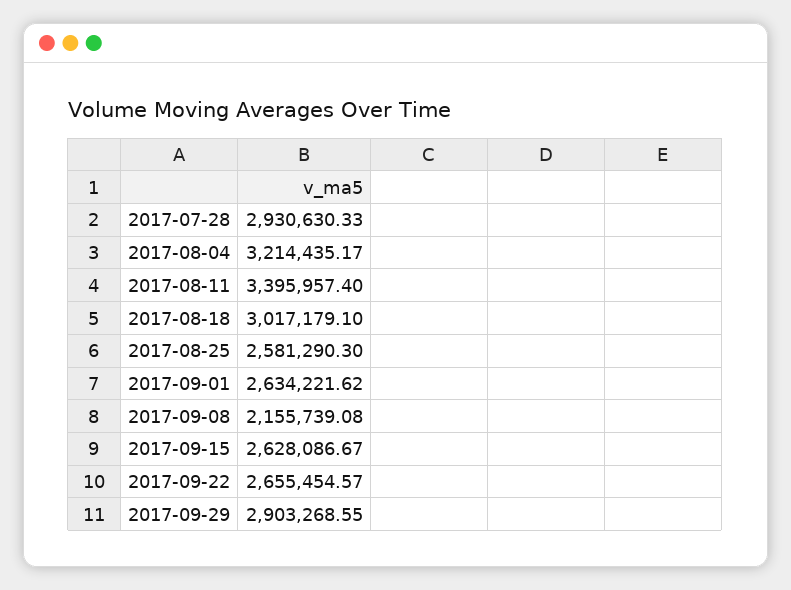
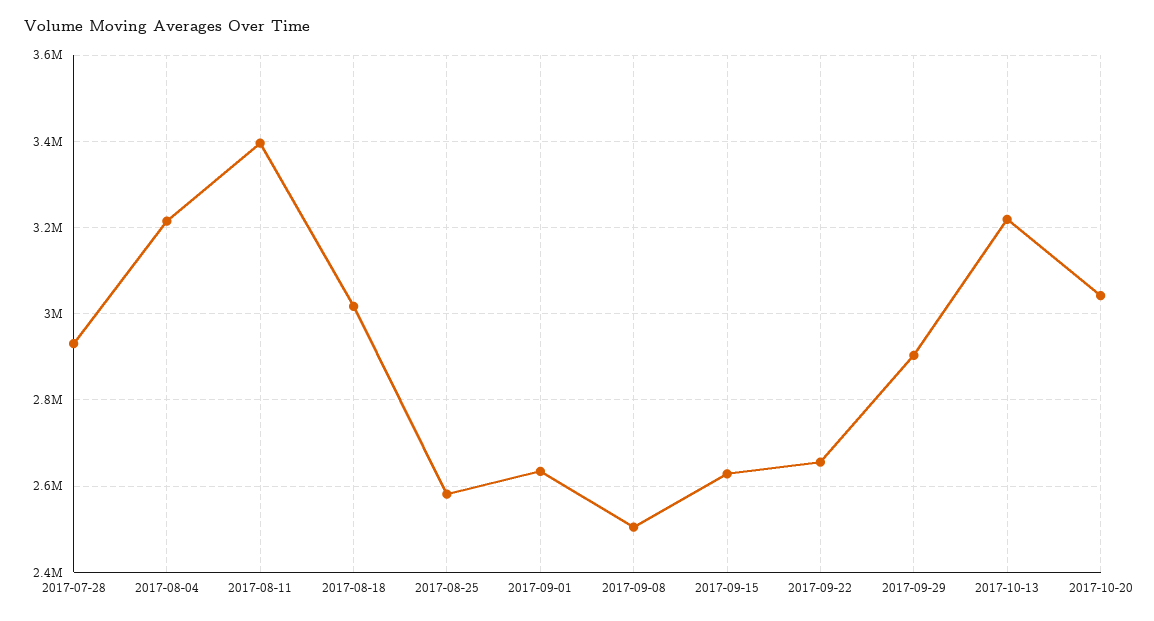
2017-09-08: 2155739.08 -> 2500000
2017-10-13: none -> 3220000
2017-10-20: none -> 3040000

